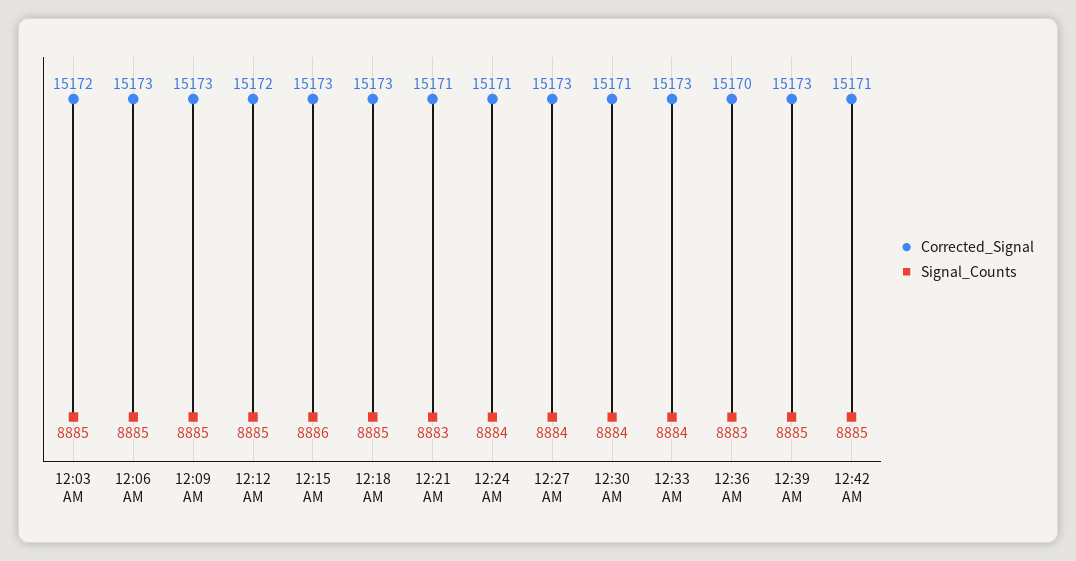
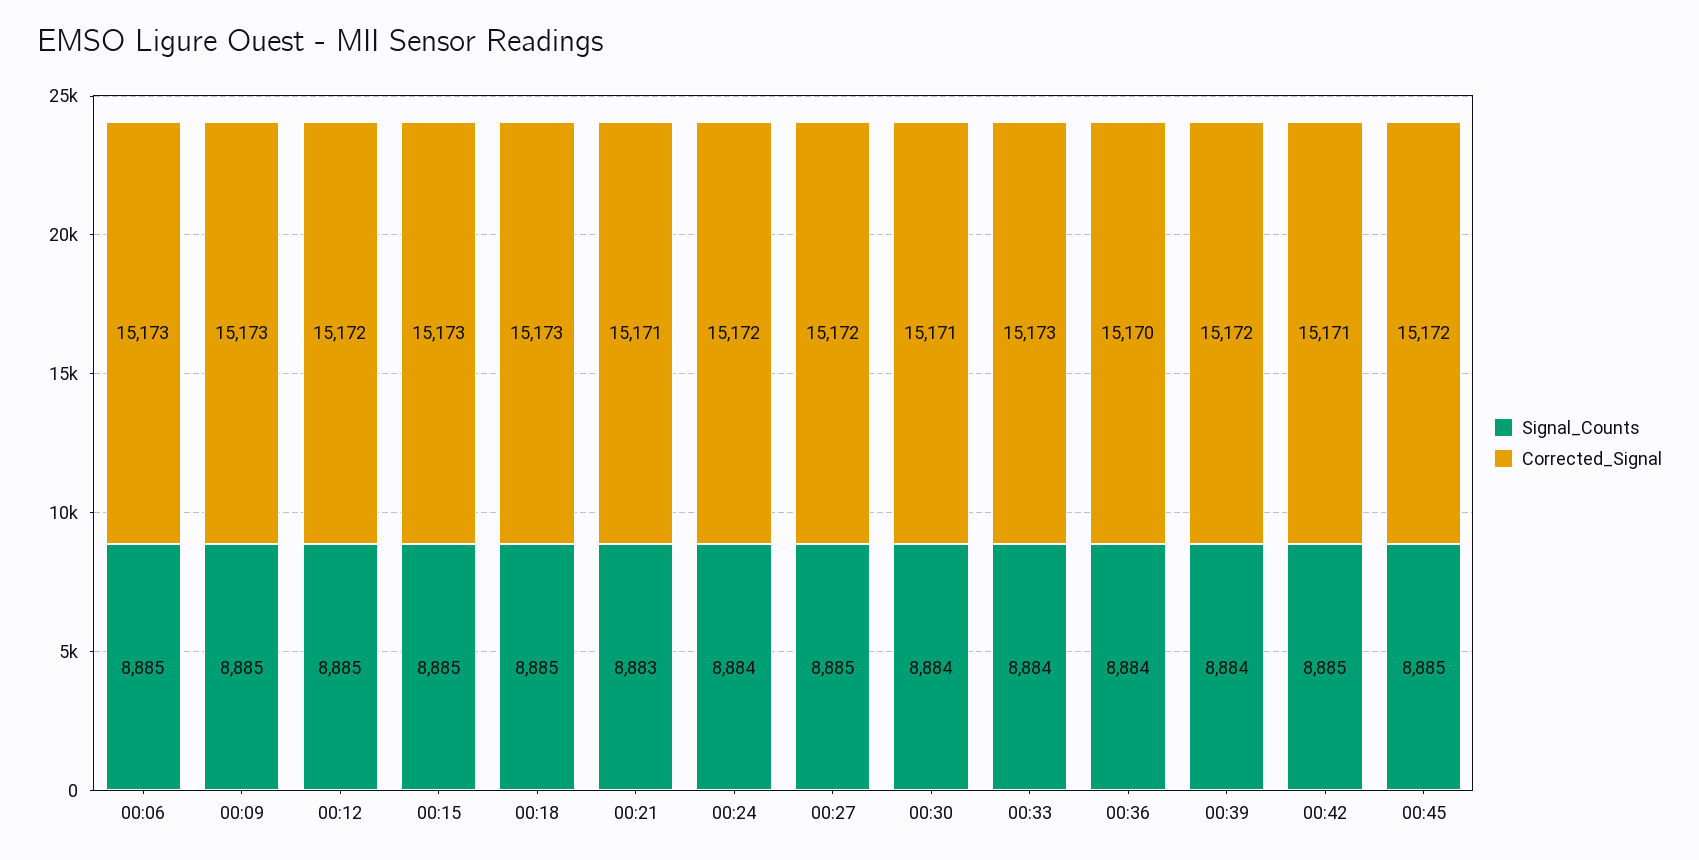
Corrected_Signal, 12:03 AM: 15172 -> none
Signal_Counts, 12:03 AM: 8885 -> none
Signal_Counts, 12:15 AM: 8886 -> 8885
Corrected_Signal, 12:24 AM: 15171 -> 15172
Corrected_Signal, 12:27 AM: 15173 -> 15172
Signal_Counts, 12:27 AM: 8884 -> 8885
Signal_Counts, 12:36 AM: 8883 -> 8884
Corrected_Signal, 12:39 AM: 15173 -> 15172
Signal_Counts, 12:39 AM: 8885 -> 8884
Signal_Counts, 00:45: none -> 8885
Corrected_Signal, 00:45: none -> 15172

